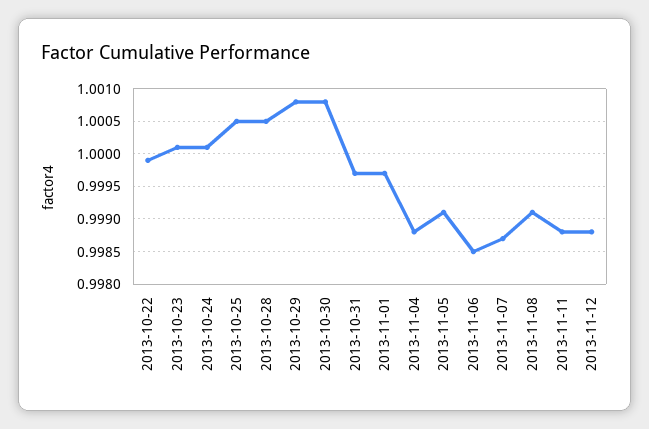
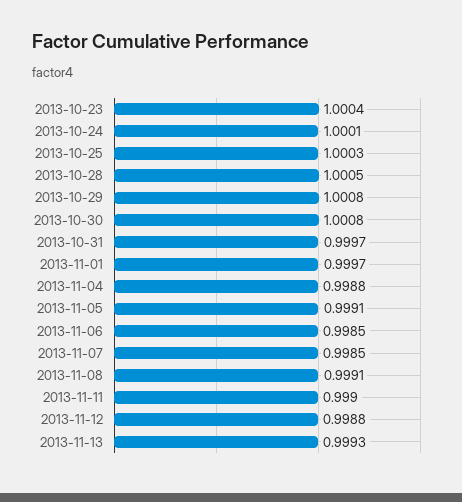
2013-10-22: 0.9999 -> none
2013-10-23: 1.0001 -> 1.0004
2013-10-25: 1.0005 -> 1.0003
2013-11-07: 0.9987 -> 0.9985
2013-11-11: 0.9988 -> 0.999
2013-11-13: none -> 0.9993

